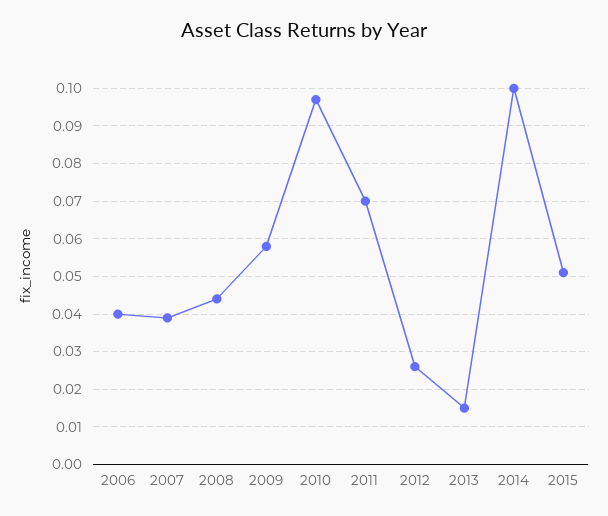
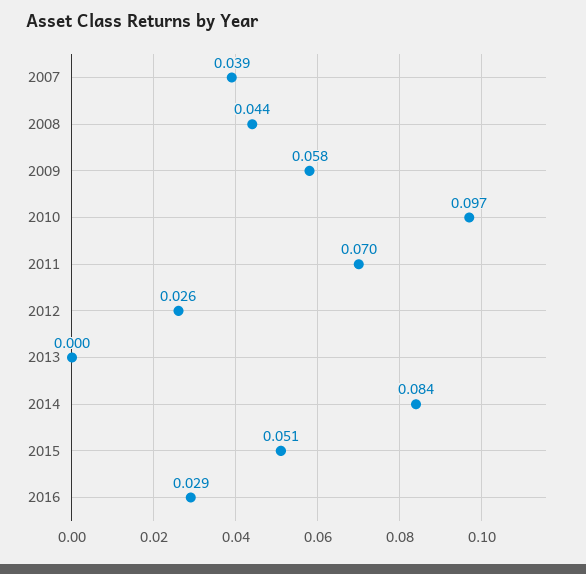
2006: 0.04 -> none
2013: 0.015 -> 0
2014: 0.1 -> 0.084
2016: none -> 0.029

